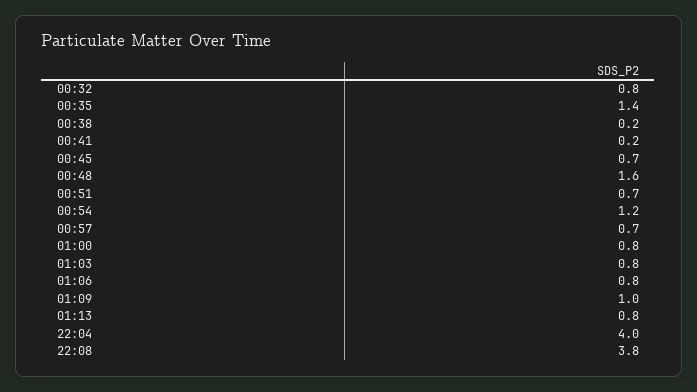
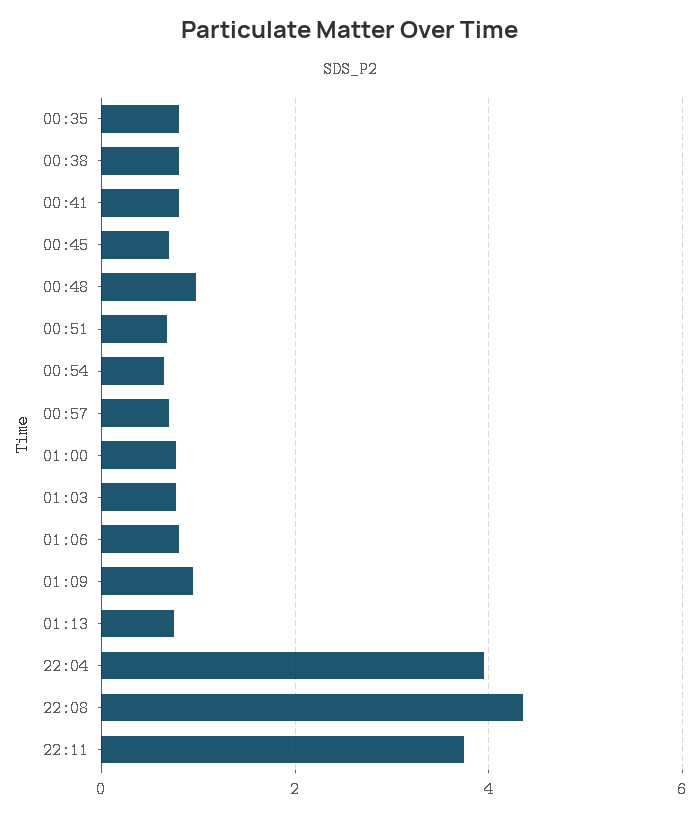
00:32: 0.8 -> none
00:35: 1.4 -> 0.8
00:38: 0.2 -> 0.8
00:41: 0.2 -> 0.8
00:48: 1.6 -> 1
00:54: 1.2 -> 0.6
22:08: 3.8 -> 4.4
22:11: none -> 3.8

